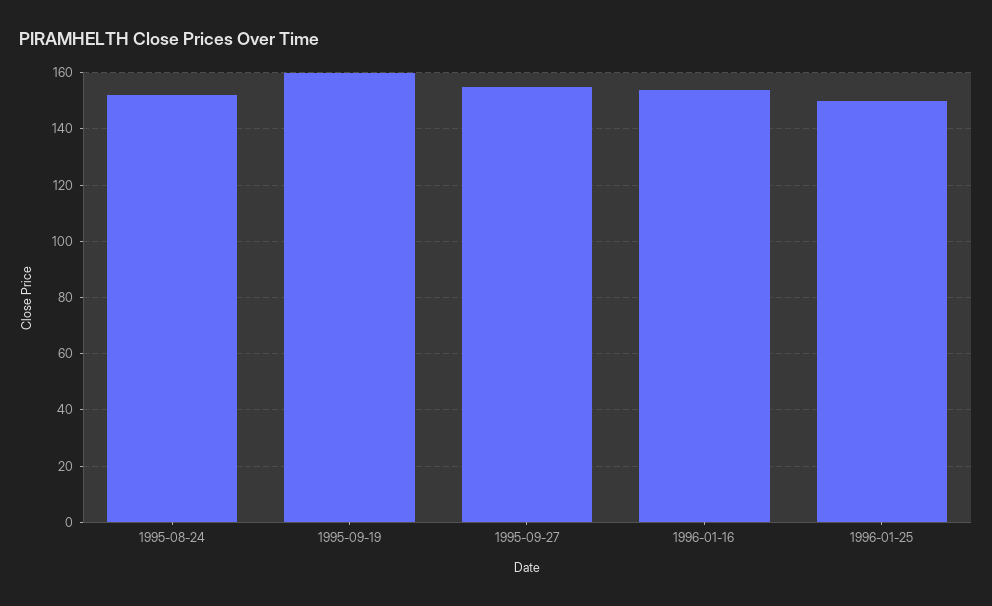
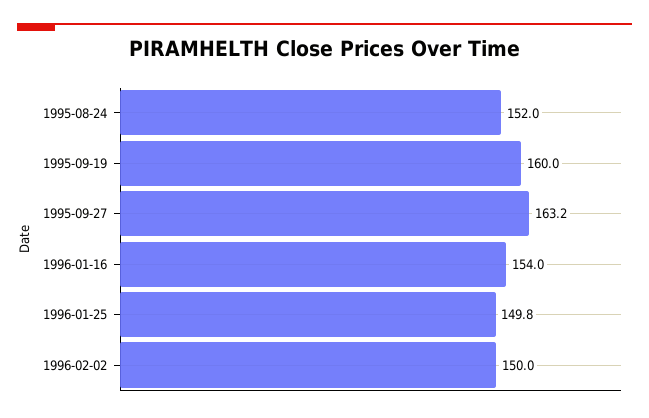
1995-09-27: 155 -> 163.2
1996-02-02: none -> 150

